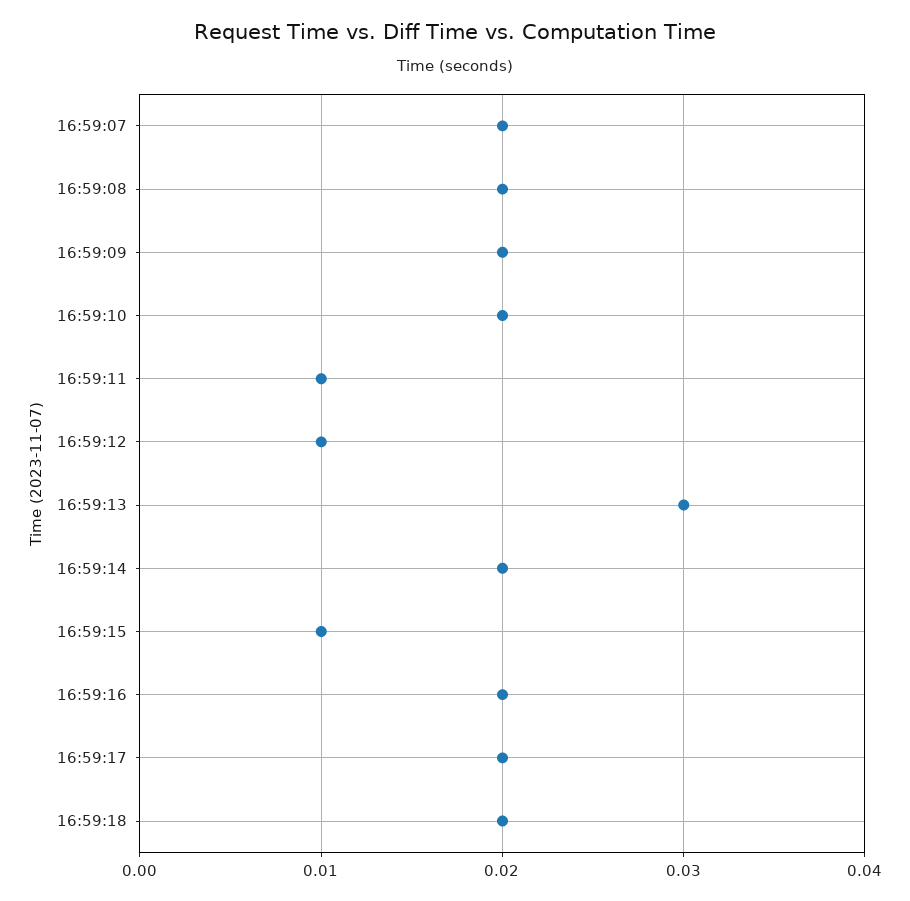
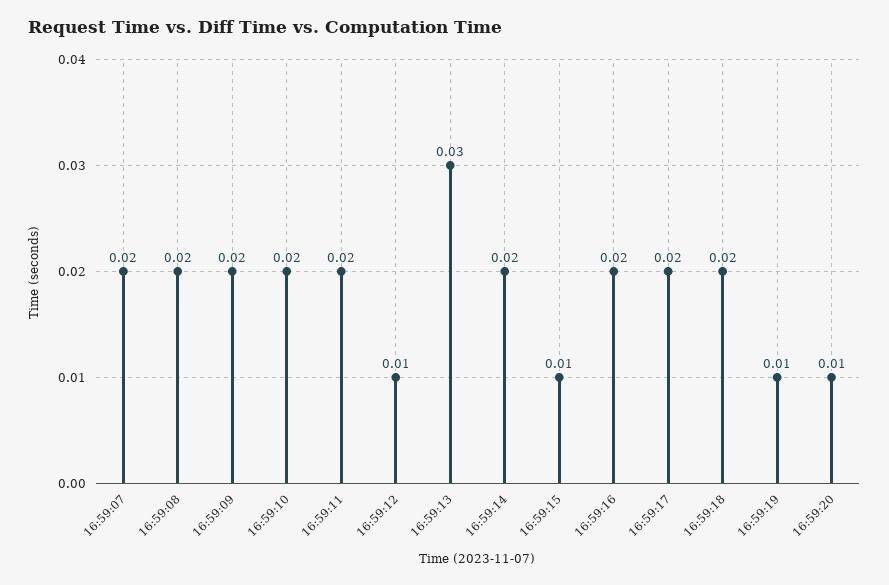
16:59:11: 0.01 -> 0.02
16:59:19: none -> 0.01
16:59:20: none -> 0.01

